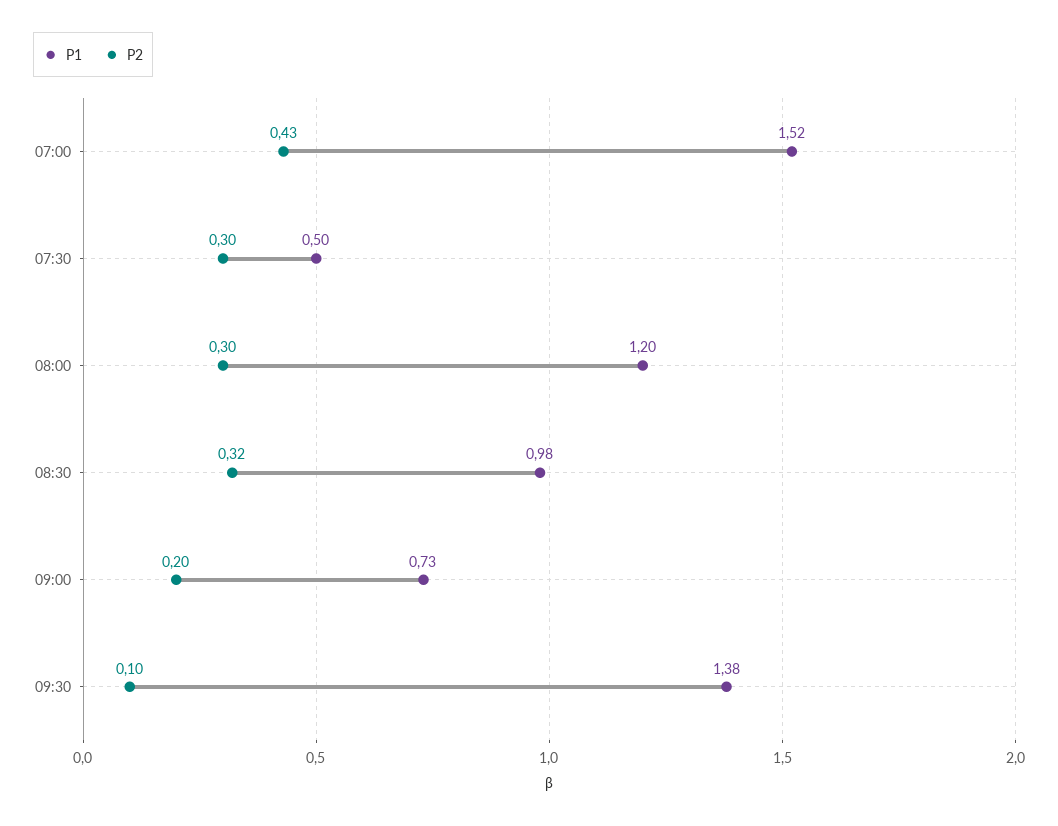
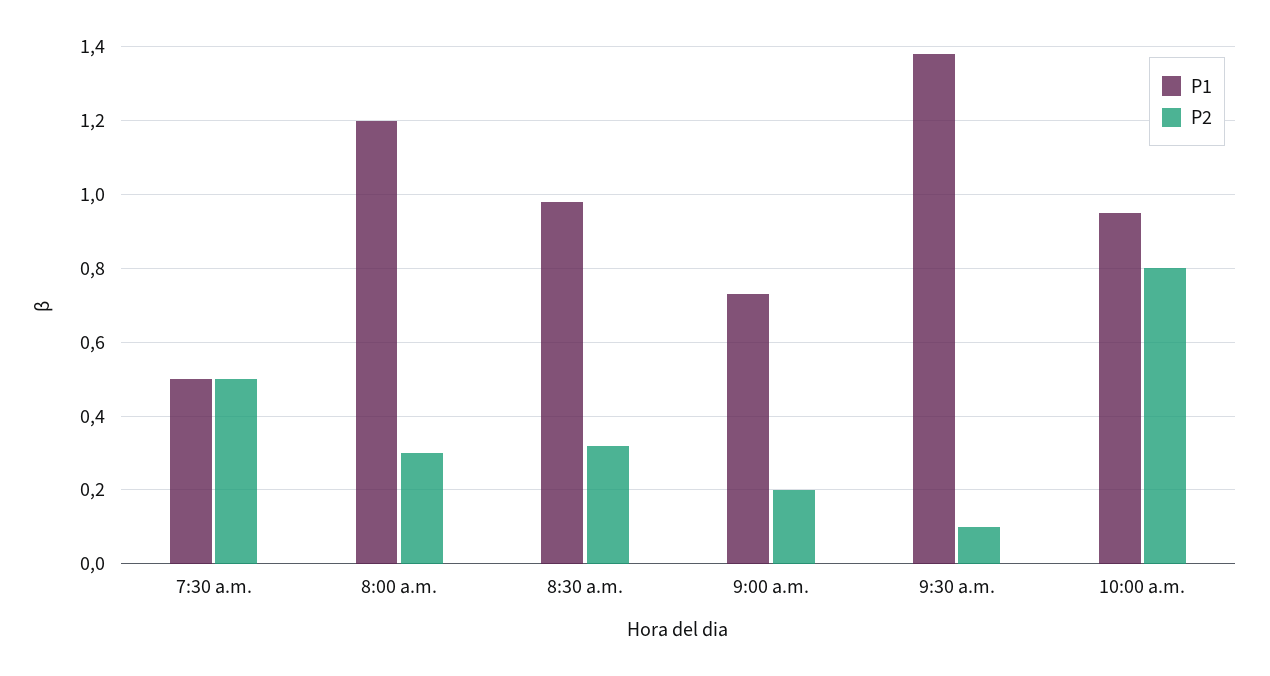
P1, 07:00: 1.52 -> none
P2, 07:00: 0.43 -> none
P2, 07:30: 0.3 -> 0.5
P1, 10:00 a.m.: none -> 0.95
P2, 10:00 a.m.: none -> 0.8

